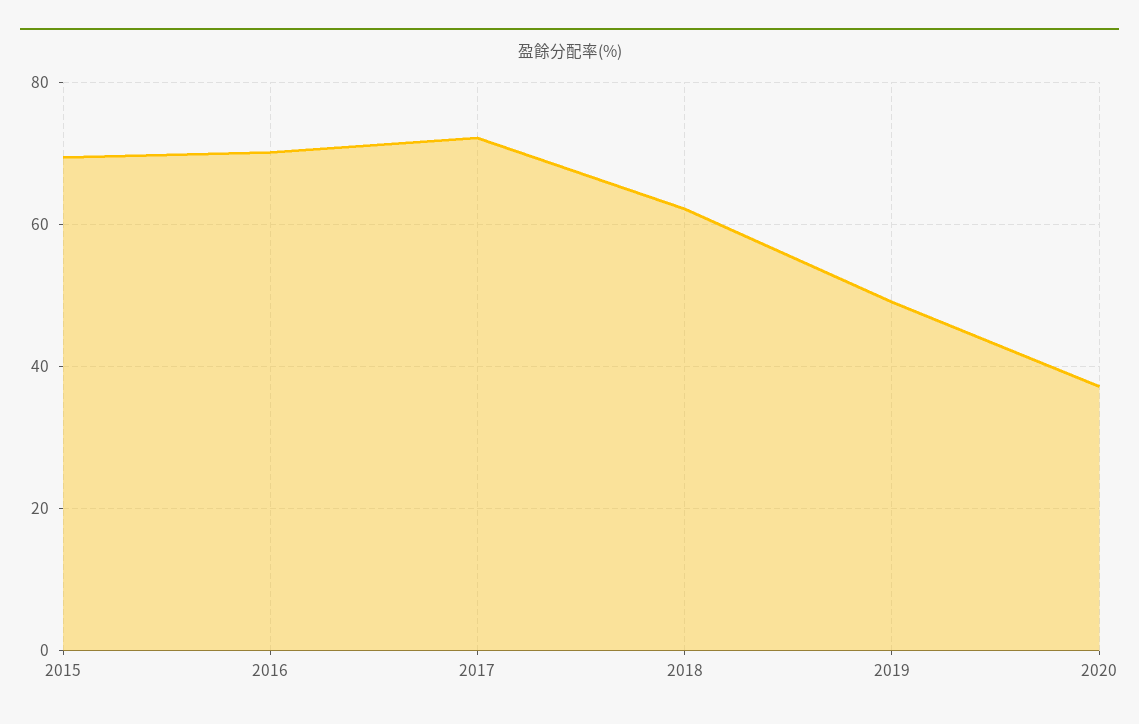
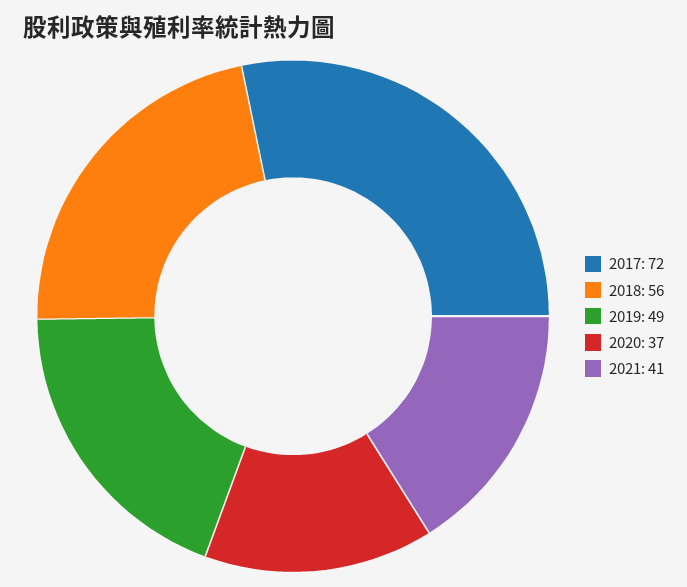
2015: 70 -> none
2016: 70 -> none
2018: 62 -> 56
2021: none -> 41

